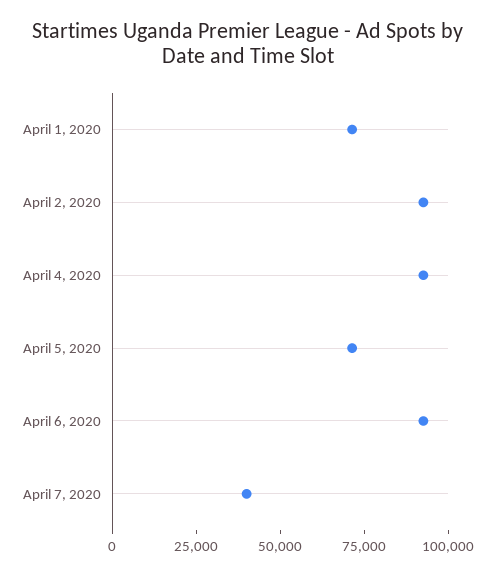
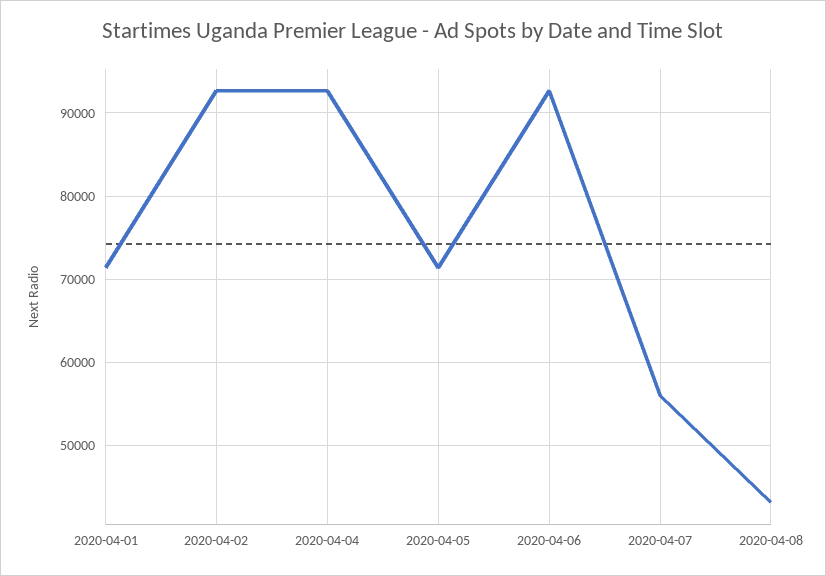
April 7, 2020: 40000 -> 56000
2020-04-08: none -> 43000

